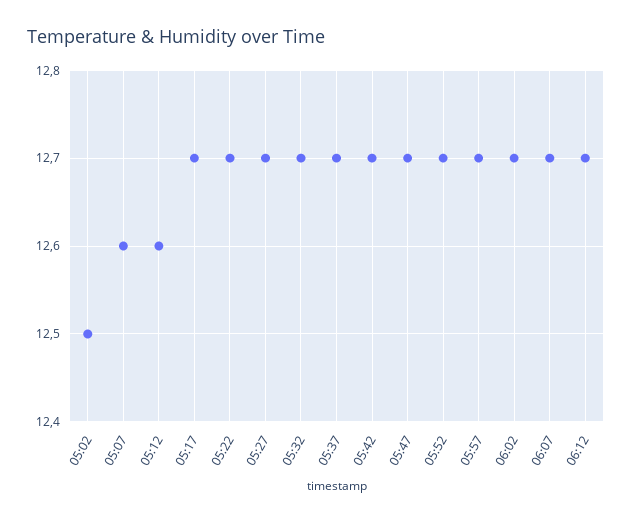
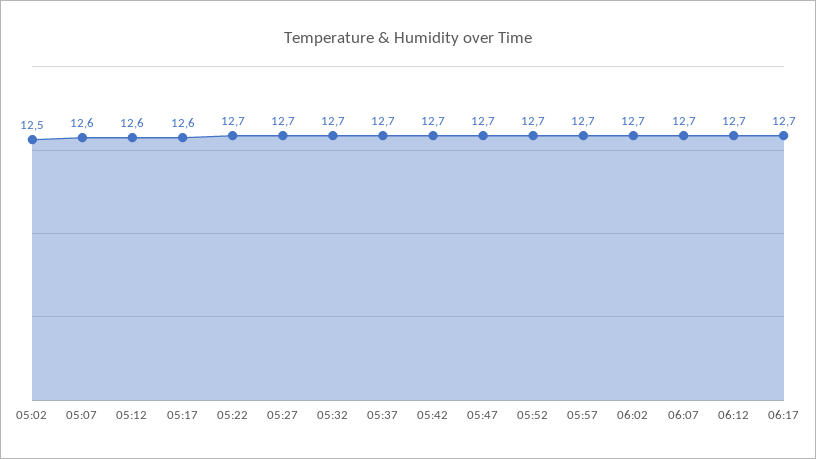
05:17: 12.7 -> 12.6
06:17: none -> 12.7

